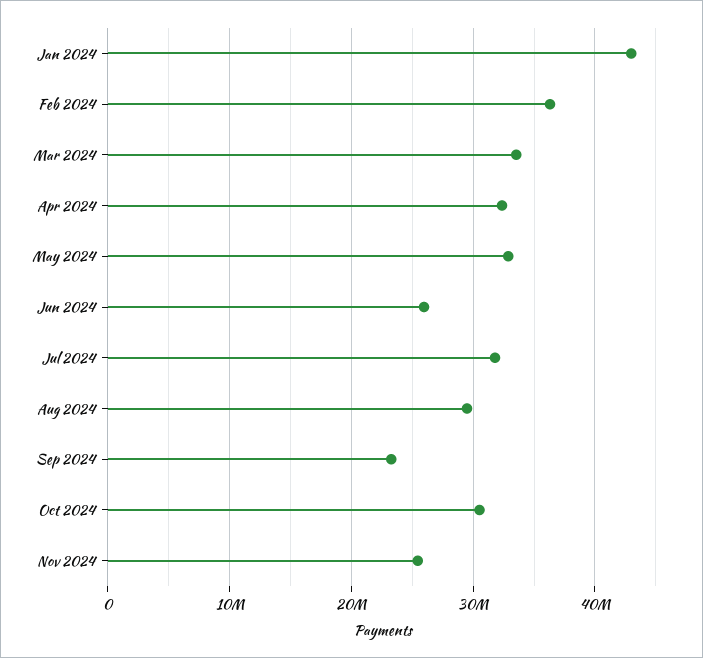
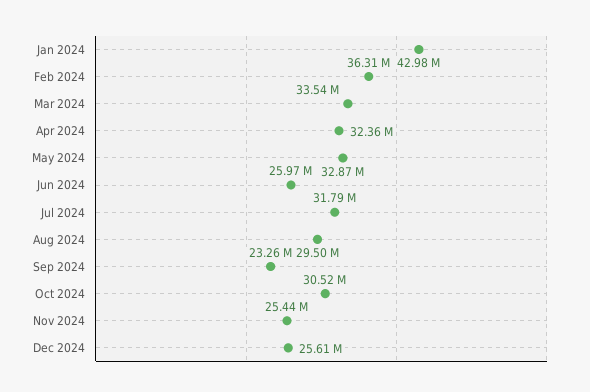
Dec 2024: none -> 25610000

